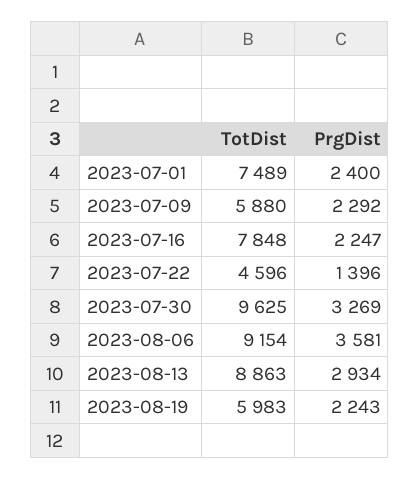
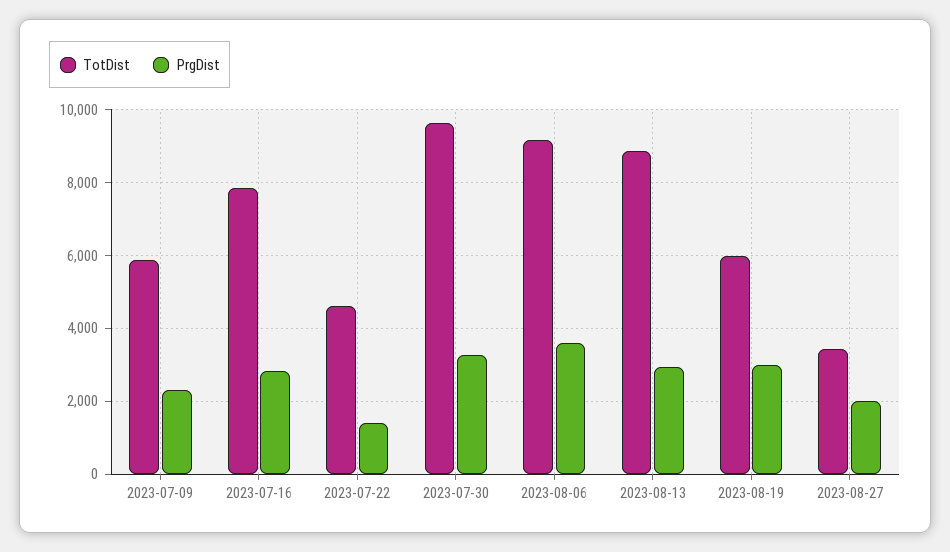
TotDist, 2023-07-01: 7489 -> none
PrgDist, 2023-07-01: 2400 -> none
PrgDist, 2023-07-16: 2247 -> 2800
PrgDist, 2023-08-19: 2243 -> 3000
TotDist, 2023-08-27: none -> 3400
PrgDist, 2023-08-27: none -> 2000

